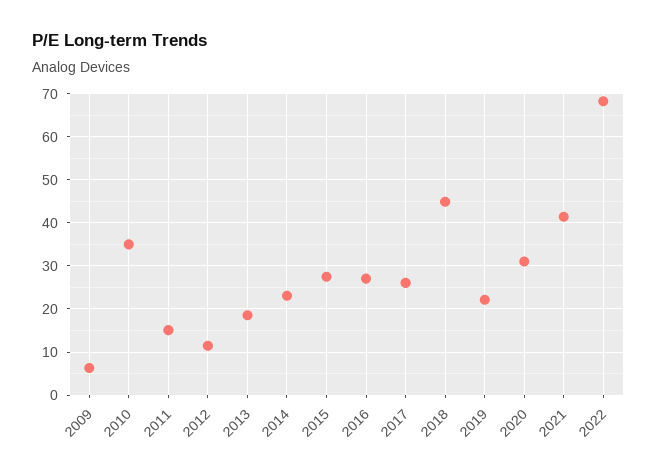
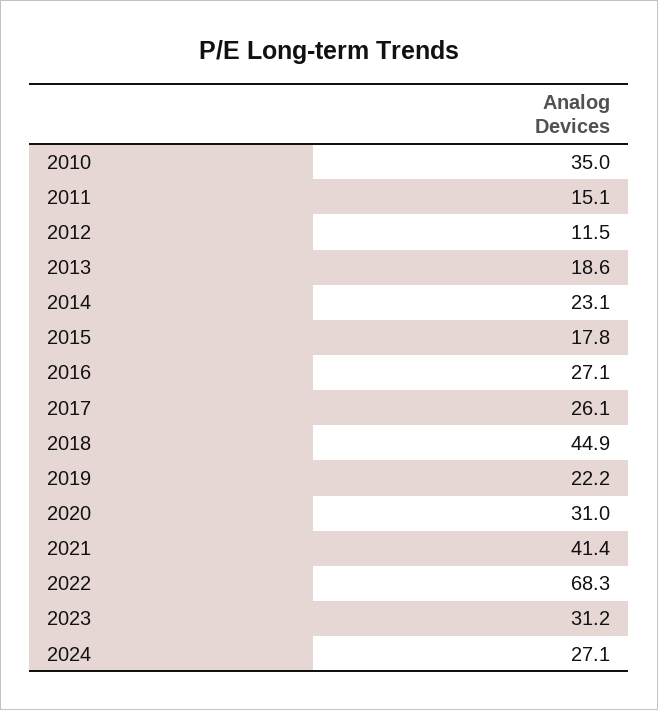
2009: 6 -> none
2015: 28 -> 17.8
2023: none -> 31.2
2024: none -> 27.1

